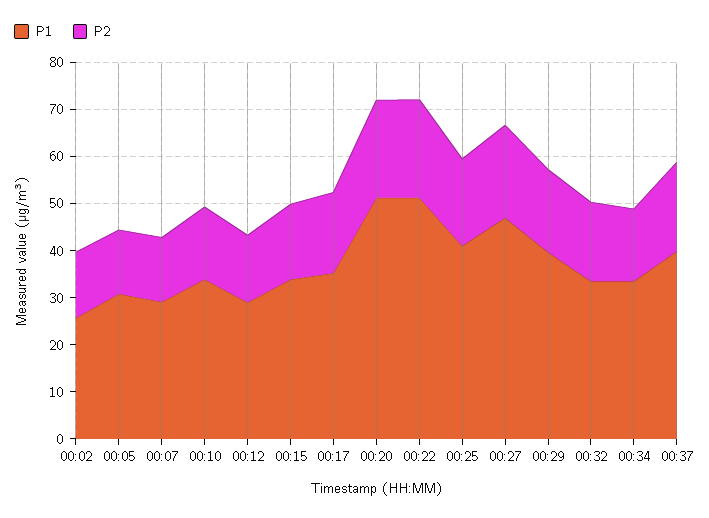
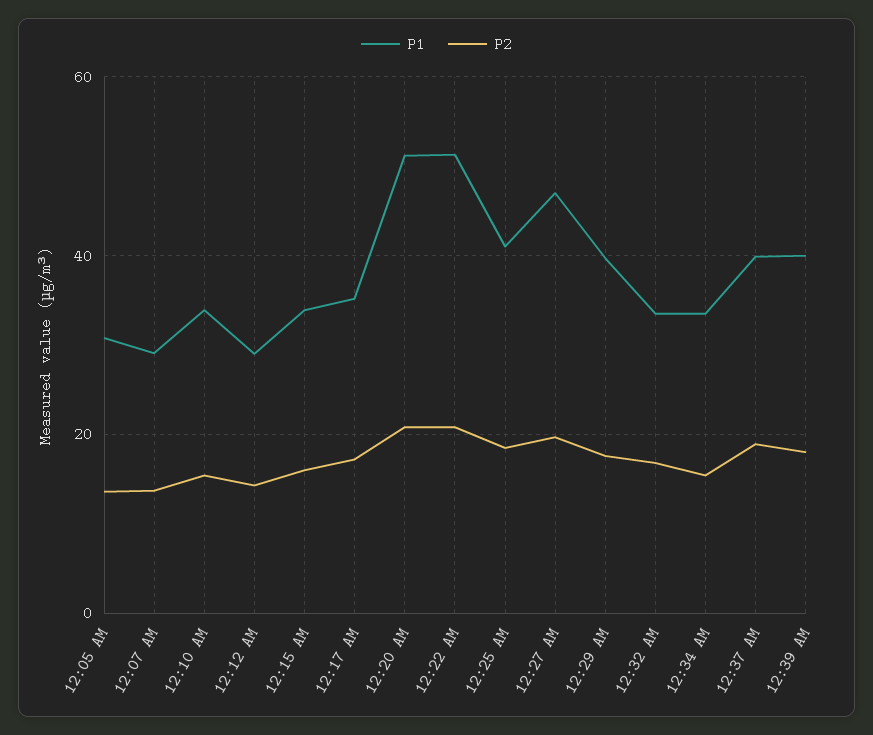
P1, 00:02: 26 -> none
P2, 00:02: 14 -> none
P1, 12:39 AM: none -> 40
P2, 12:39 AM: none -> 18

